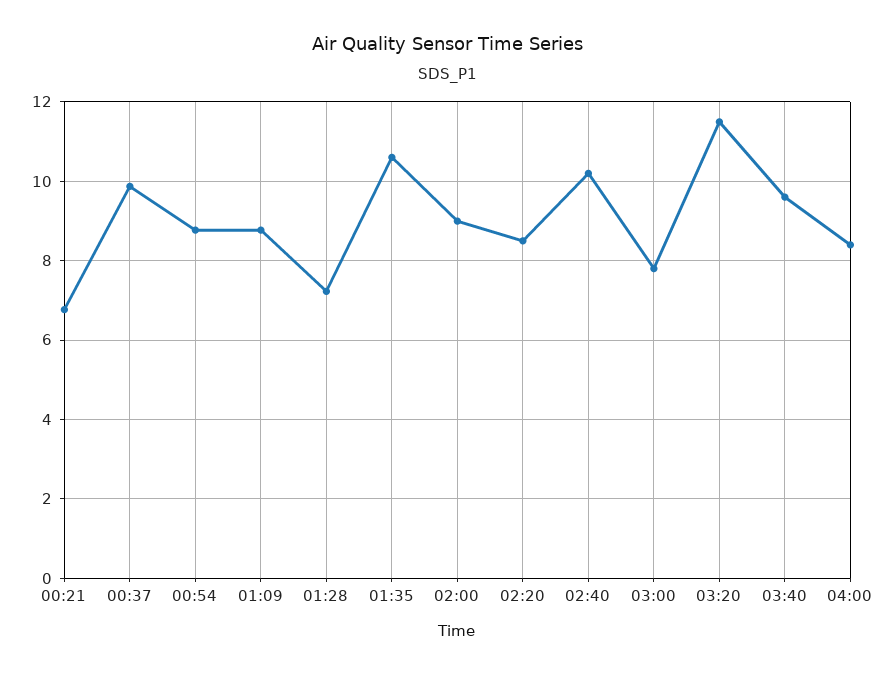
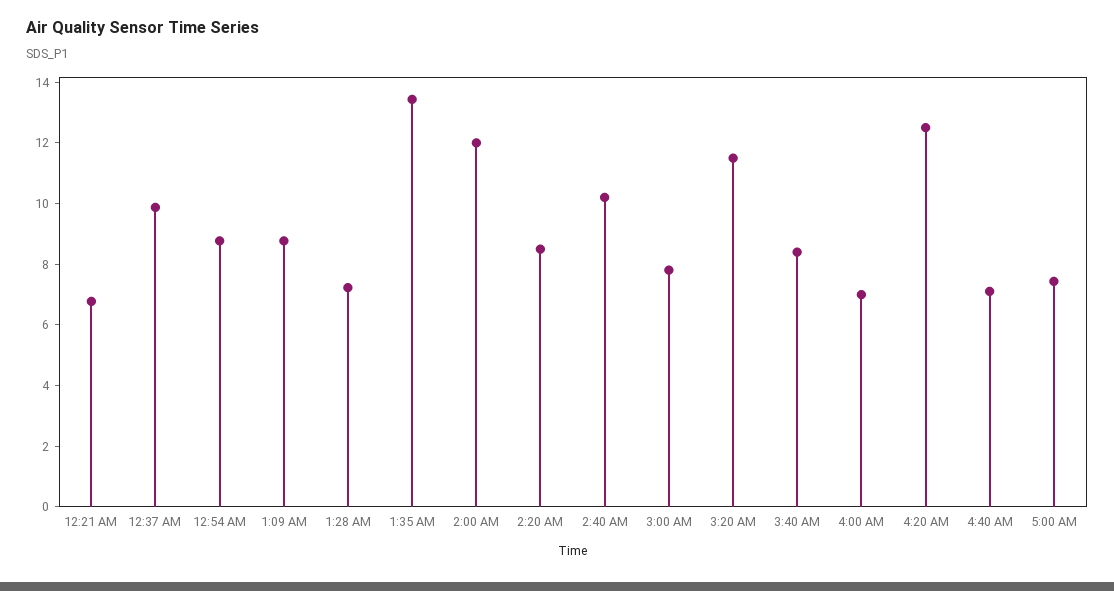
01:35: 10.6 -> 13.5
02:00: 9 -> 12
03:40: 9.6 -> 8.5
04:00: 8.4 -> 7
4:20 AM: none -> 12.5
4:40 AM: none -> 7
5:00 AM: none -> 7.5

